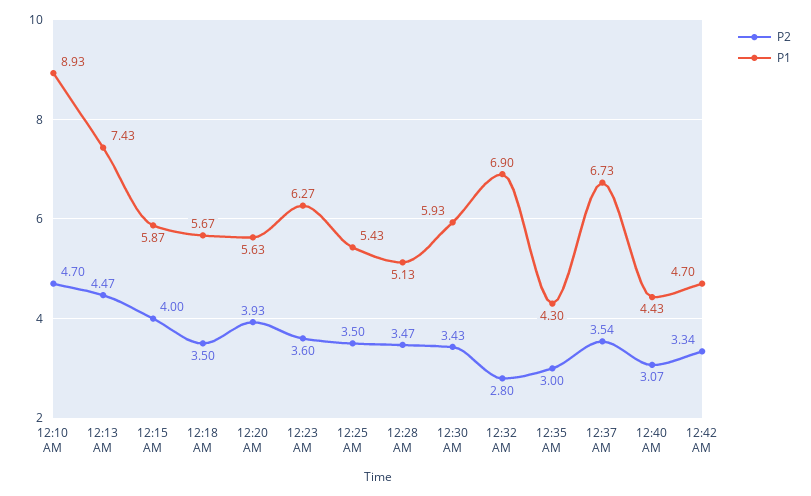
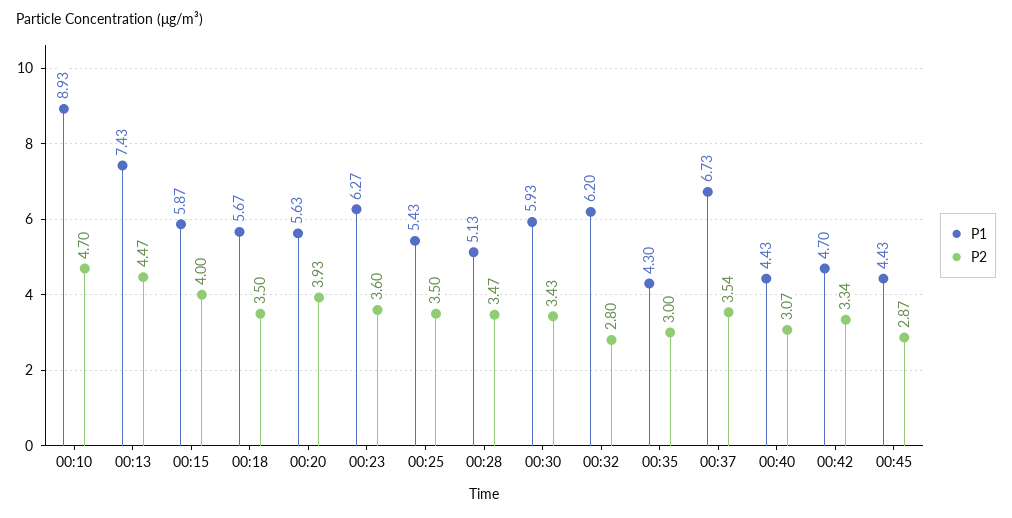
P1, 12:32 AM: 6.9 -> 6.2
P1, 00:45: none -> 4.43
P2, 00:45: none -> 2.87

